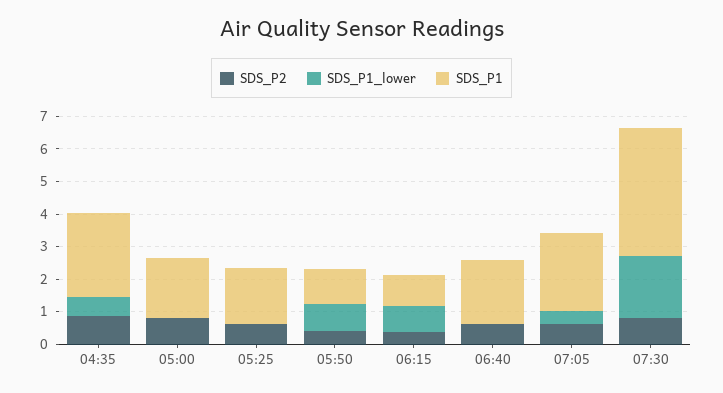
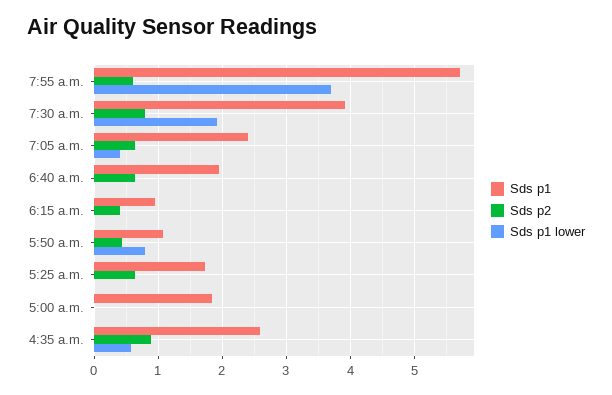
SDS_P2, 05:00: 0.75 -> 0
SDS_P1_lower, 06:15: 0.75 -> 0
SDS_P1, 7:55 a.m.: none -> 5.7
SDS_P2, 7:55 a.m.: none -> 0.6
SDS_P1_lower, 7:55 a.m.: none -> 3.7

